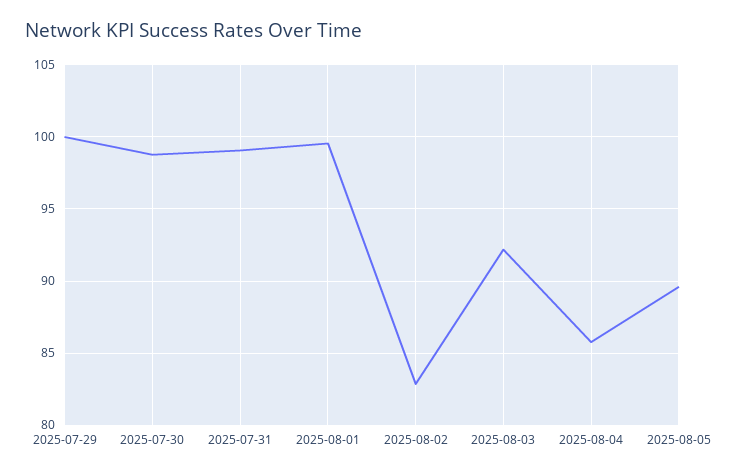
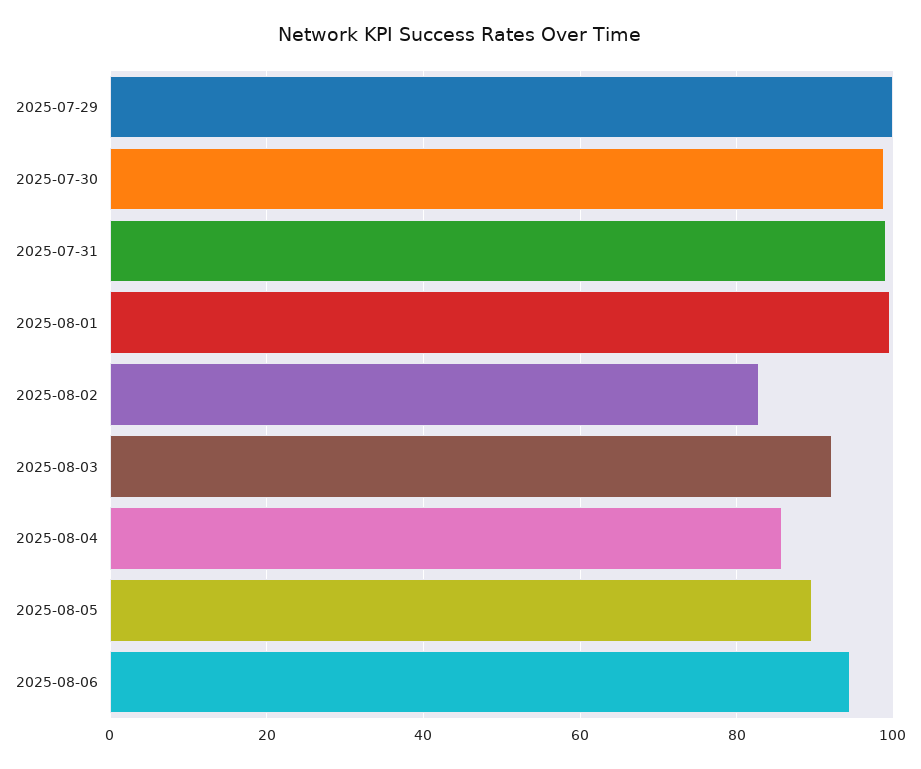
2025-08-06: none -> 94

